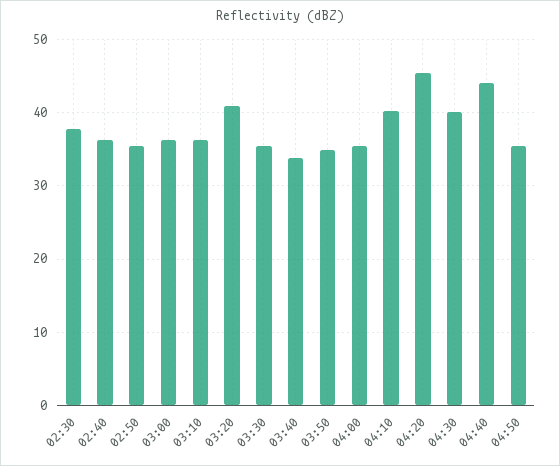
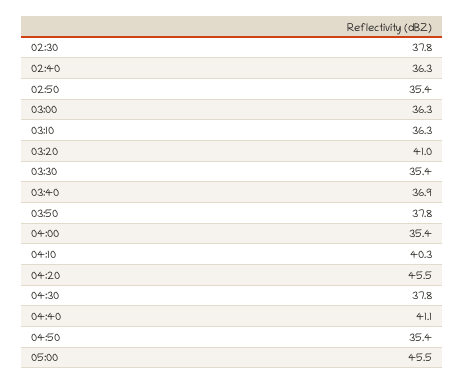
03:40: 34 -> 36.9
03:50: 35 -> 37.8
04:30: 40 -> 37.8
04:40: 44 -> 41.1
05:00: none -> 45.5

